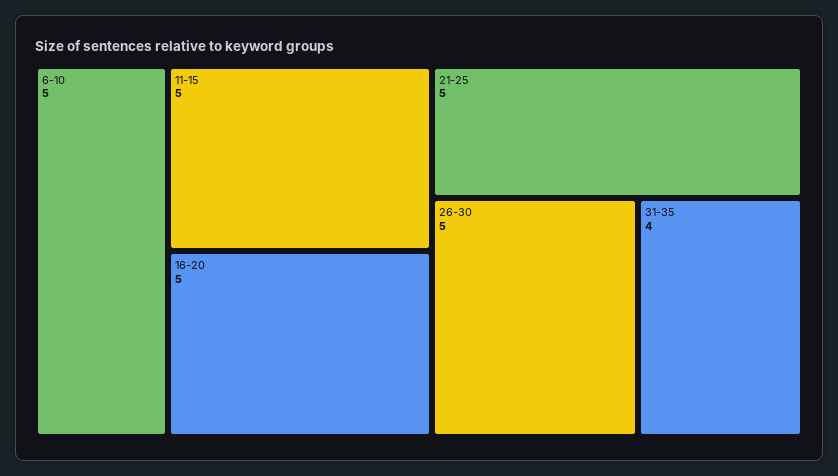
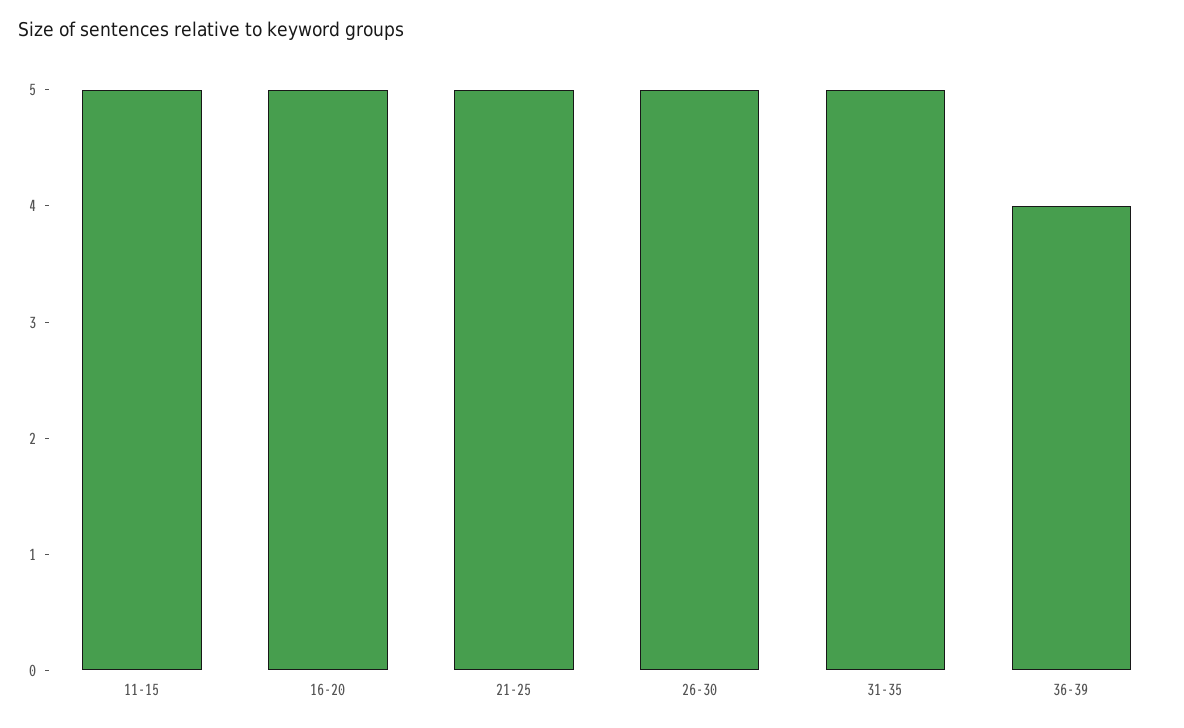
6-10: 5 -> none
31-35: 4 -> 5
36-39: none -> 4

